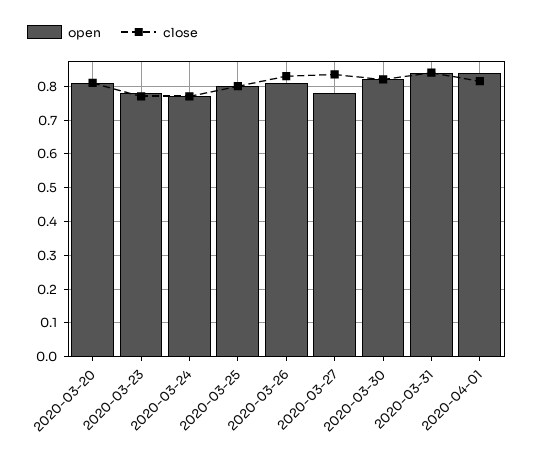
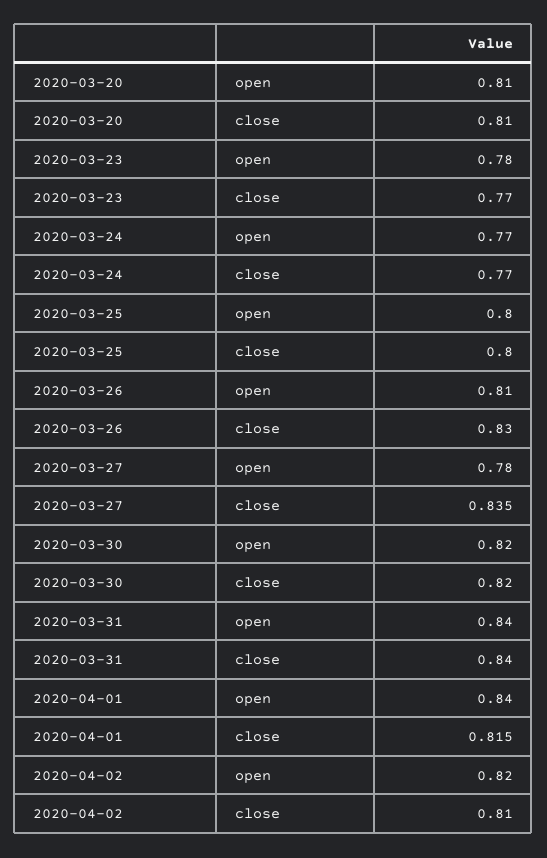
open, 2020-04-02: none -> 0.82
close, 2020-04-02: none -> 0.81

